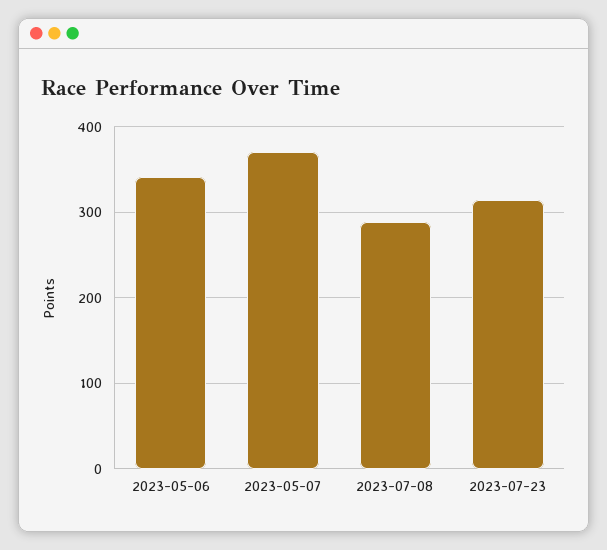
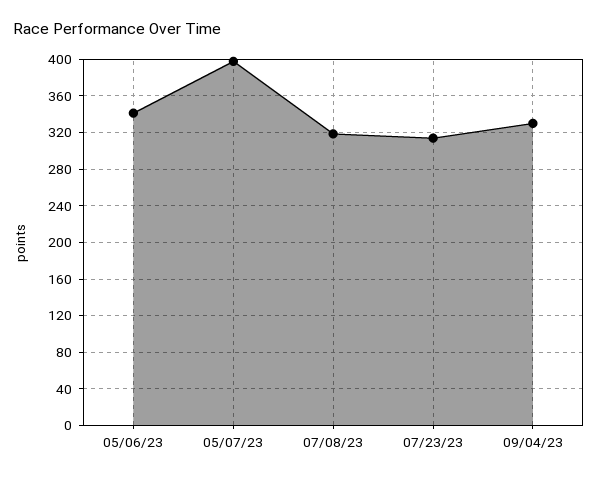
2023-05-07: 370 -> 400
2023-07-08: 290 -> 320
09/04/23: none -> 330

